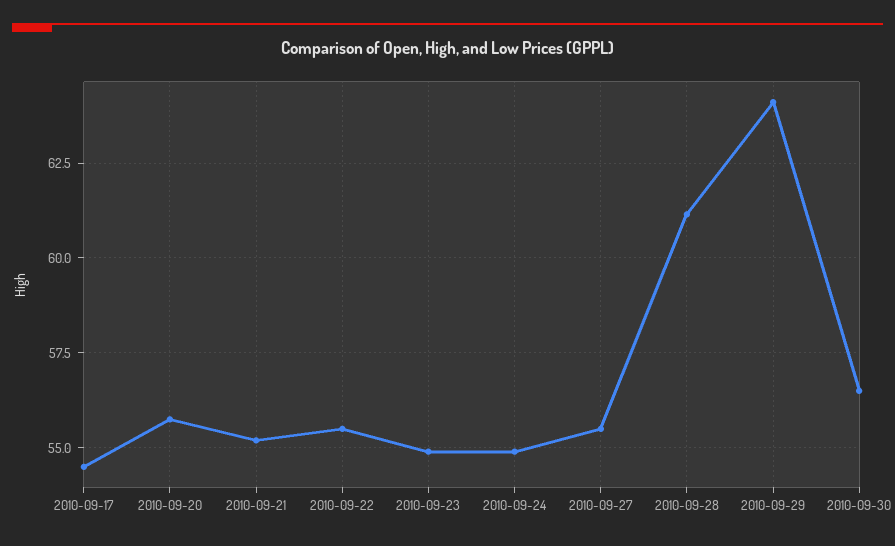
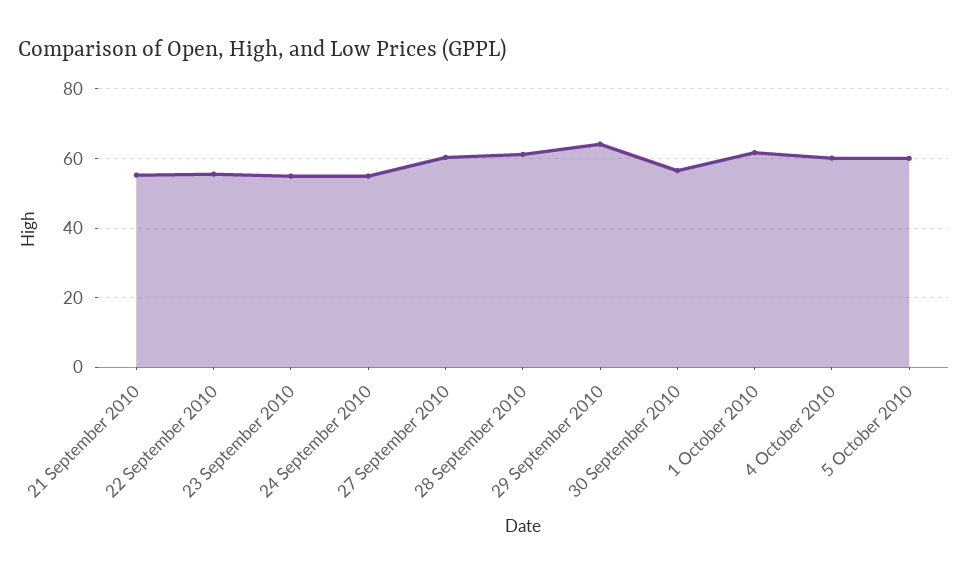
2010-09-17: 54.5 -> none
2010-09-20: 55.75 -> none
2010-09-27: 55.5 -> 60
1 October 2010: none -> 62
4 October 2010: none -> 60
5 October 2010: none -> 60

